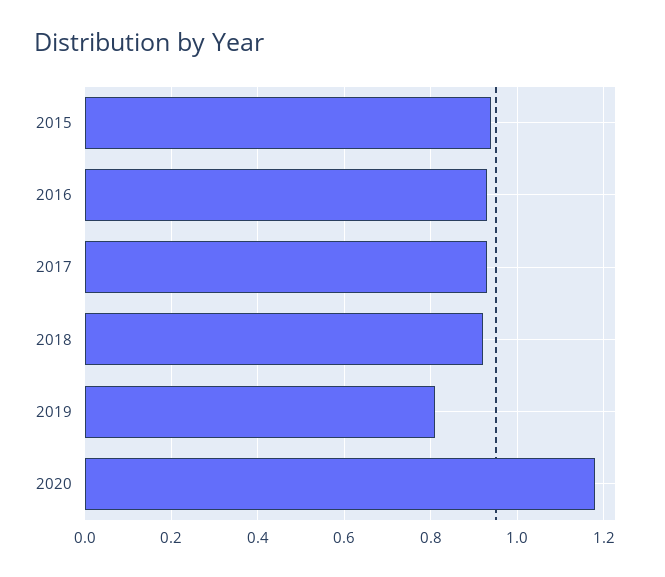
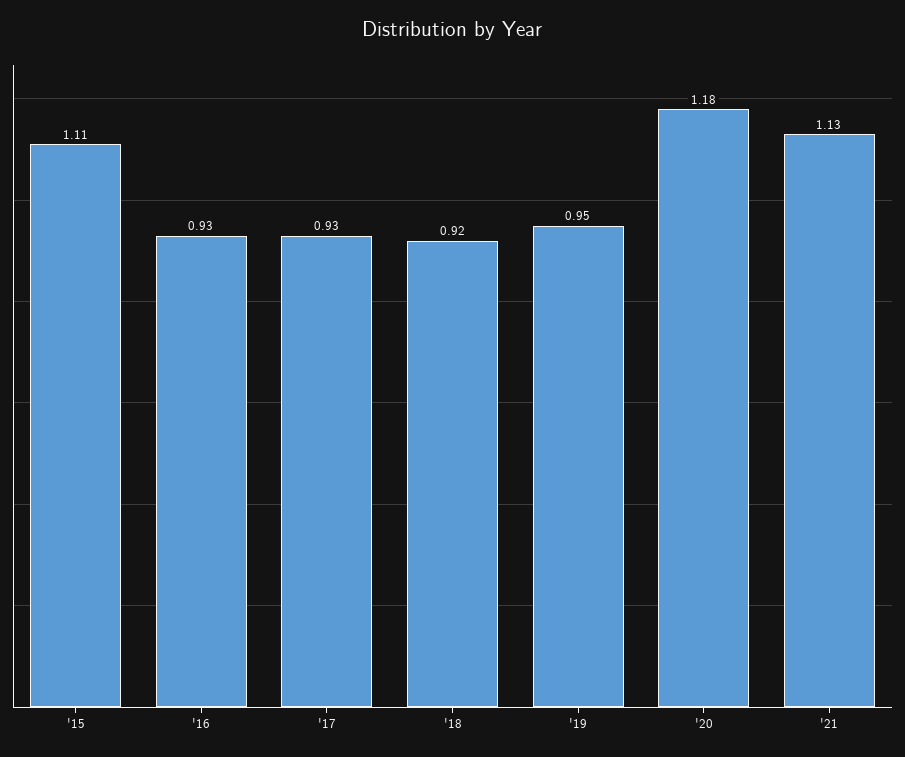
2015: 0.95 -> 1.11
2019: 0.8 -> 0.95
'21: none -> 1.13

